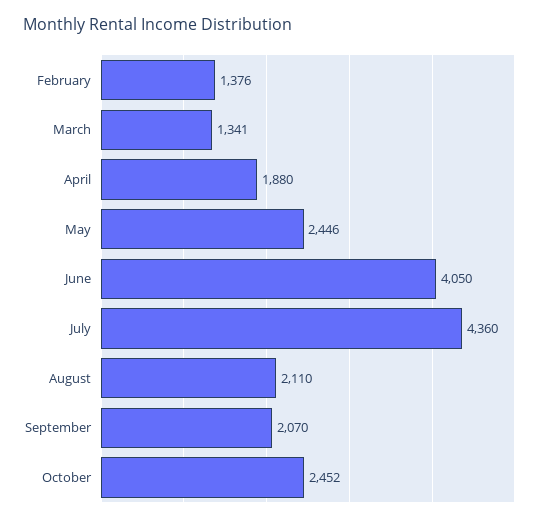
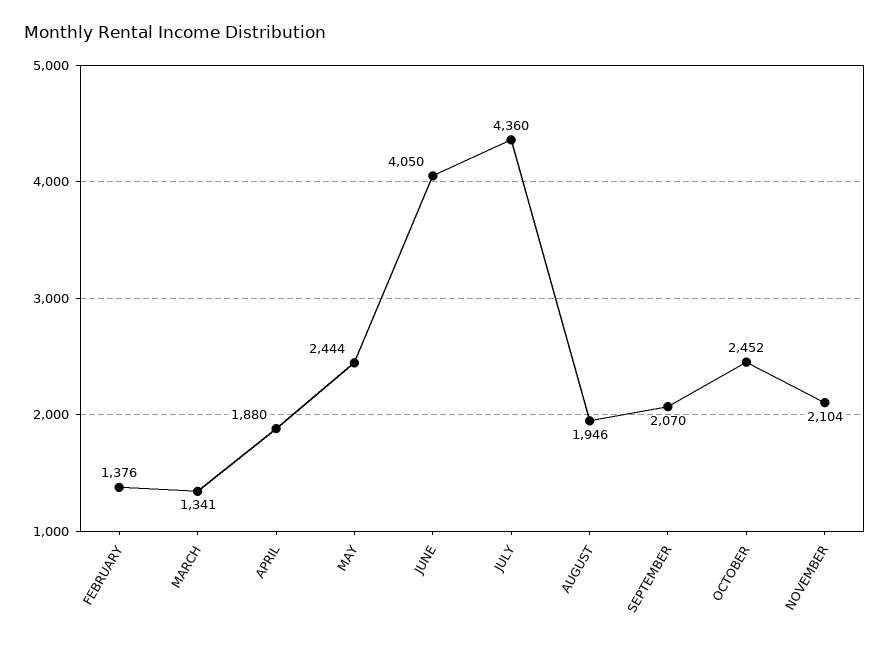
May: 2446 -> 2444
August: 2110 -> 1946
NOVEMBER: none -> 2104

